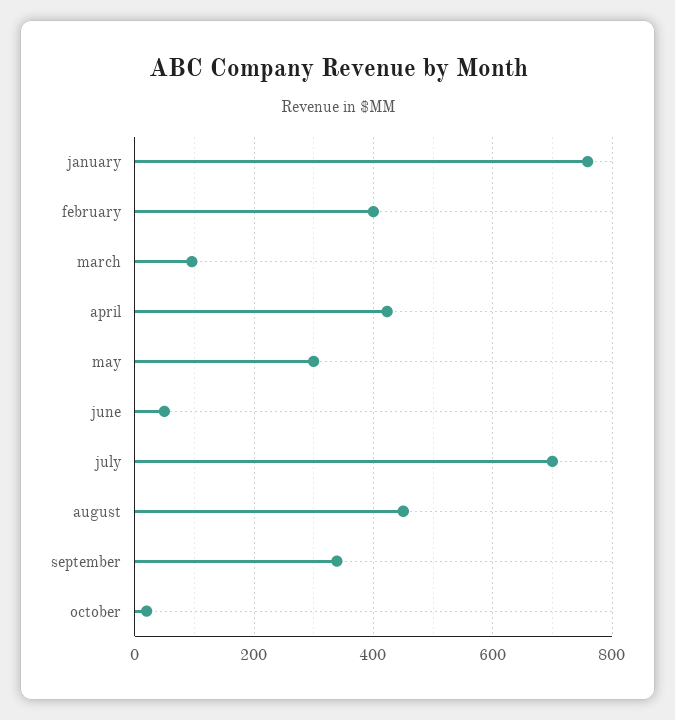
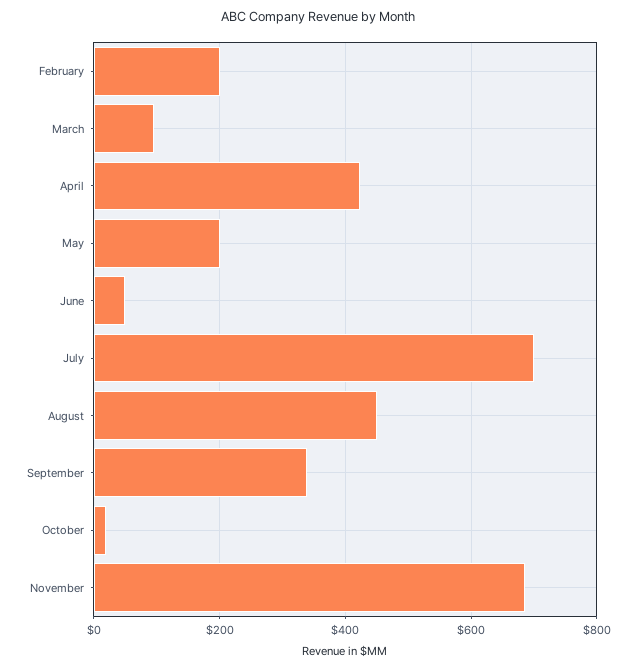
january: 760 -> none
february: 400 -> 200
may: 300 -> 200
November: none -> 680

